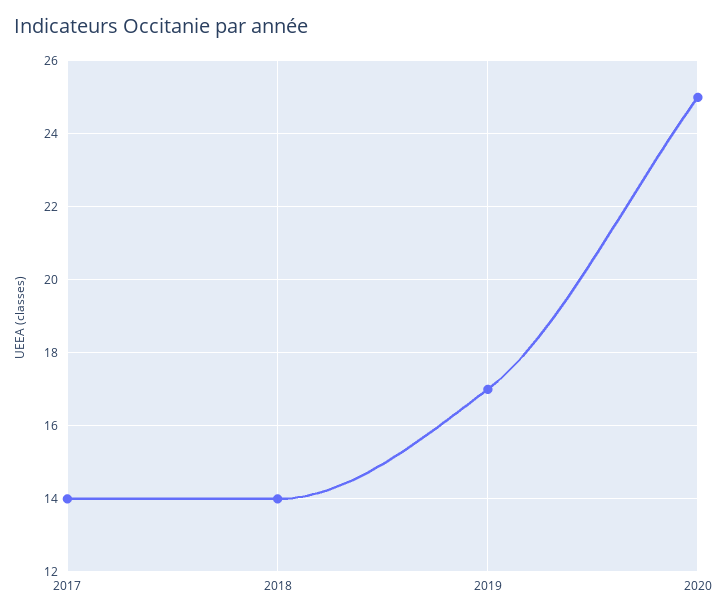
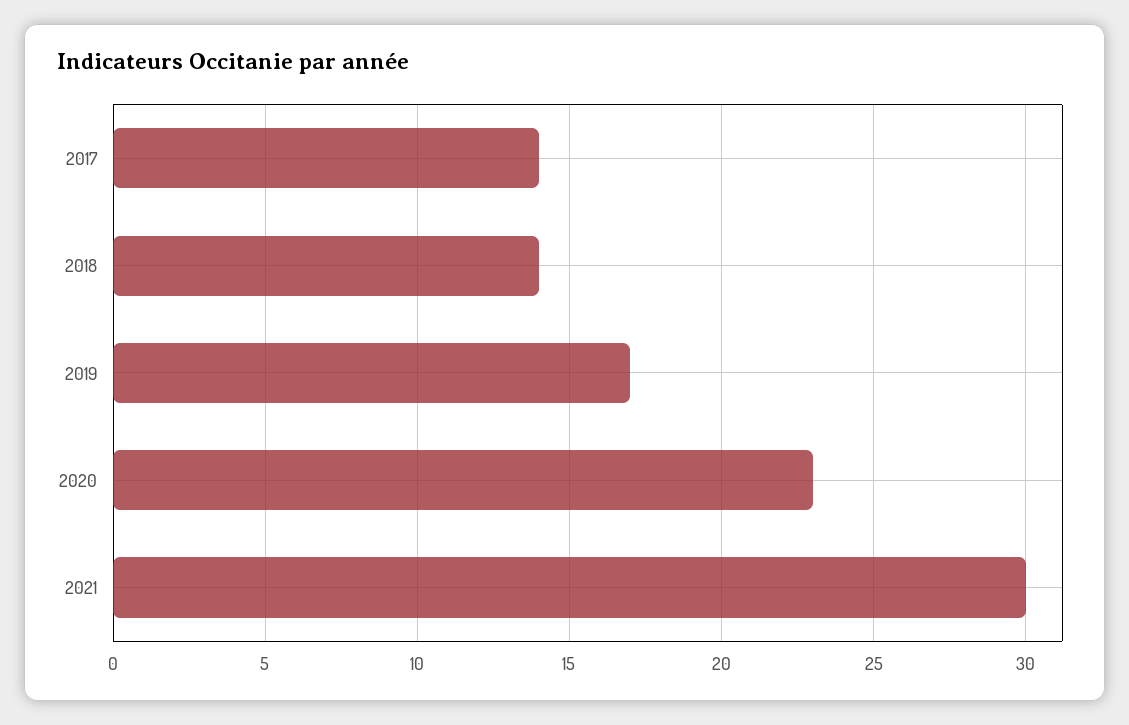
2020: 25 -> 23
2021: none -> 30

